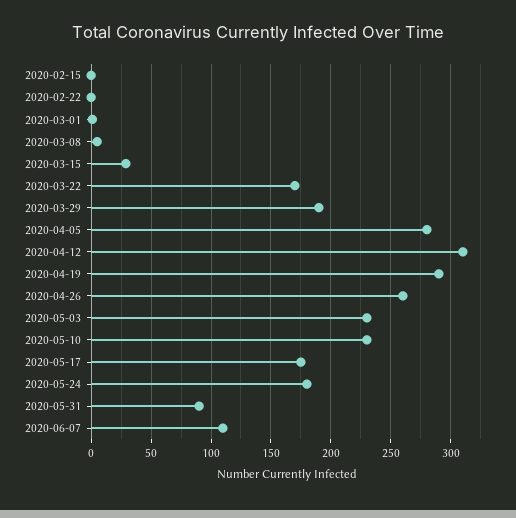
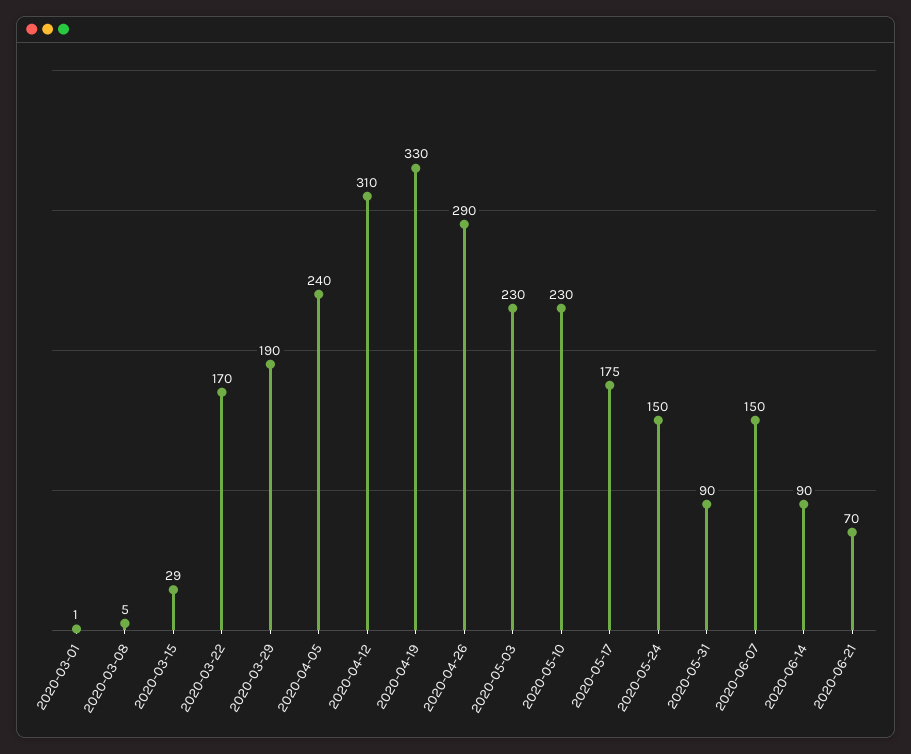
2020-02-15: 0 -> none
2020-02-22: 0 -> none
2020-04-05: 280 -> 240
2020-04-19: 290 -> 330
2020-04-26: 260 -> 290
2020-05-24: 180 -> 150
2020-06-07: 110 -> 150
2020-06-14: none -> 90
2020-06-21: none -> 70

